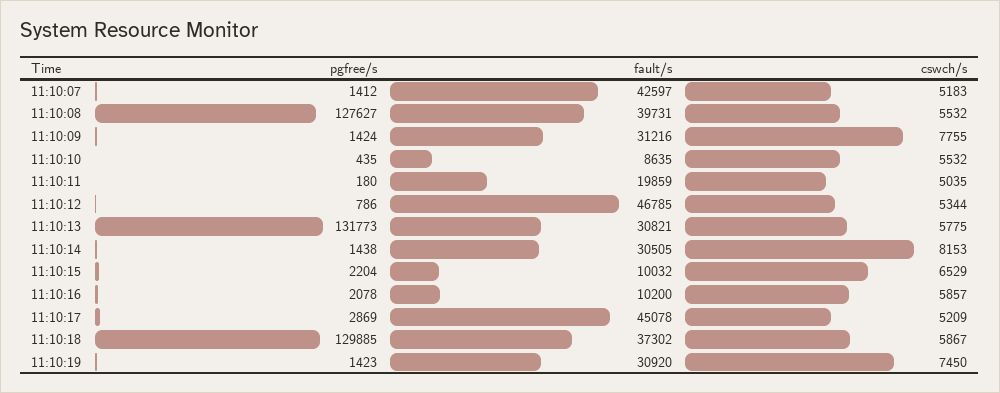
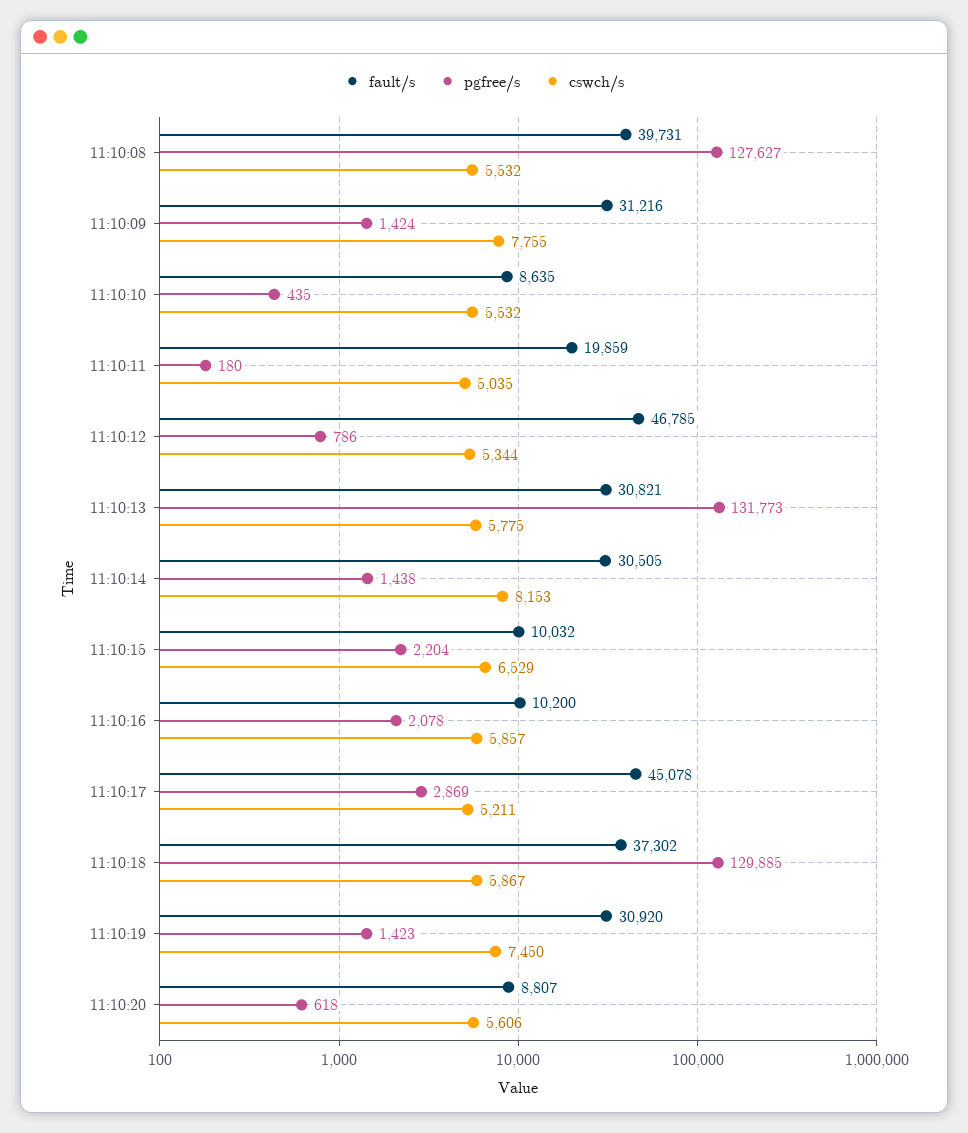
pgfree/s, 11:10:07: 1412 -> none
fault/s, 11:10:07: 42597 -> none
cswch/s, 11:10:07: 5183 -> none
cswch/s, 11:10:17: 5209 -> 5211
fault/s, 11:10:20: none -> 8807
pgfree/s, 11:10:20: none -> 618
cswch/s, 11:10:20: none -> 5606

